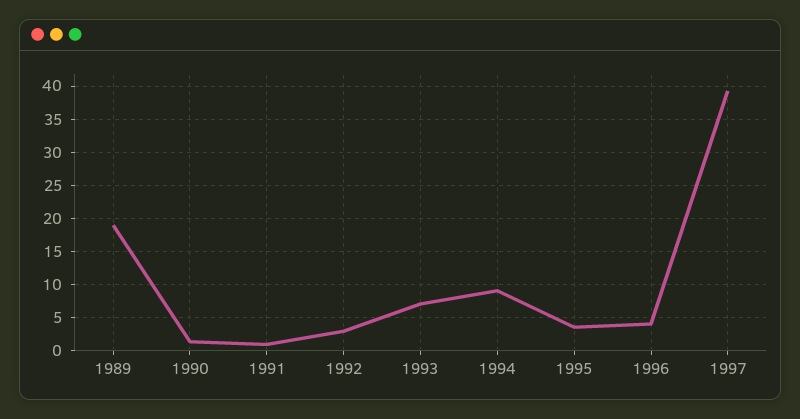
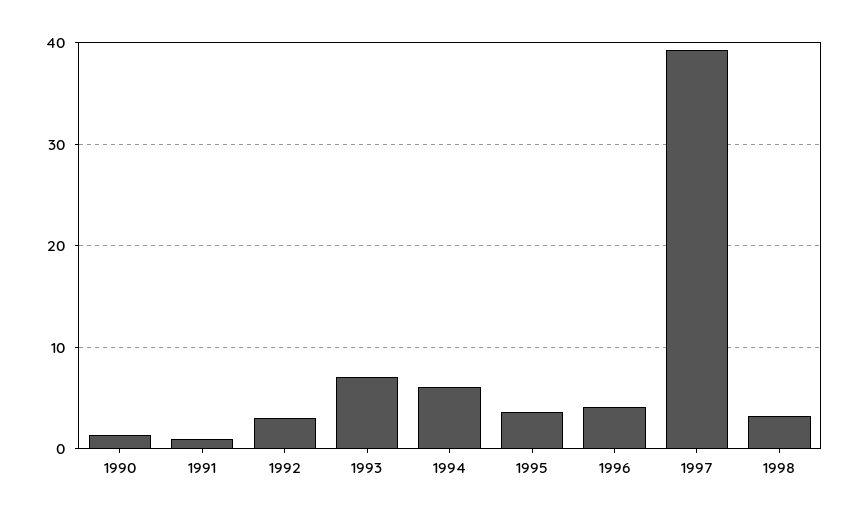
1989: 19 -> none
1994: 9 -> 6
1998: none -> 3

